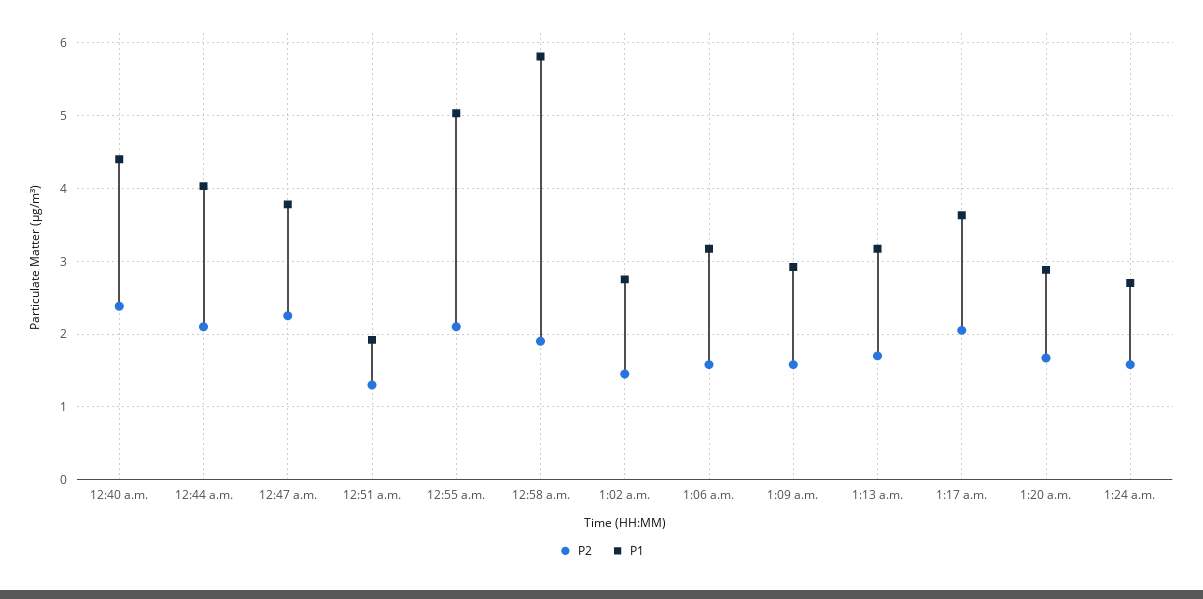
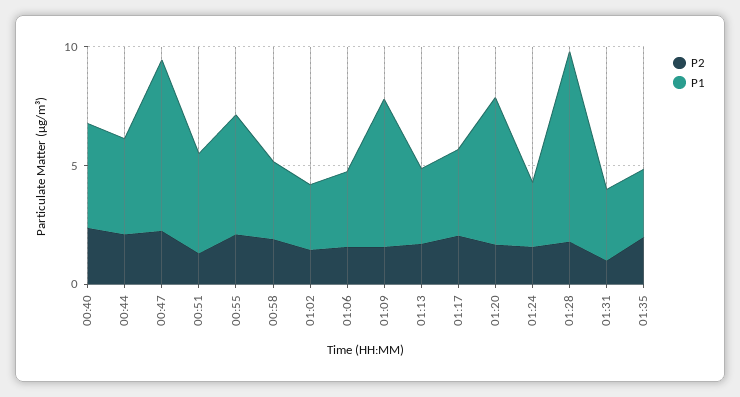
P1, 12:47 a.m.: 3.8 -> 7
P1, 12:51 a.m.: 1.9 -> 4
P1, 12:58 a.m.: 5.8 -> 3
P1, 1:09 a.m.: 2.9 -> 6
P1, 1:20 a.m.: 2.9 -> 6
P2, 01:28: none -> 2
P1, 01:28: none -> 8
P2, 01:31: none -> 1
P1, 01:31: none -> 3
P2, 01:35: none -> 2
P1, 01:35: none -> 3

